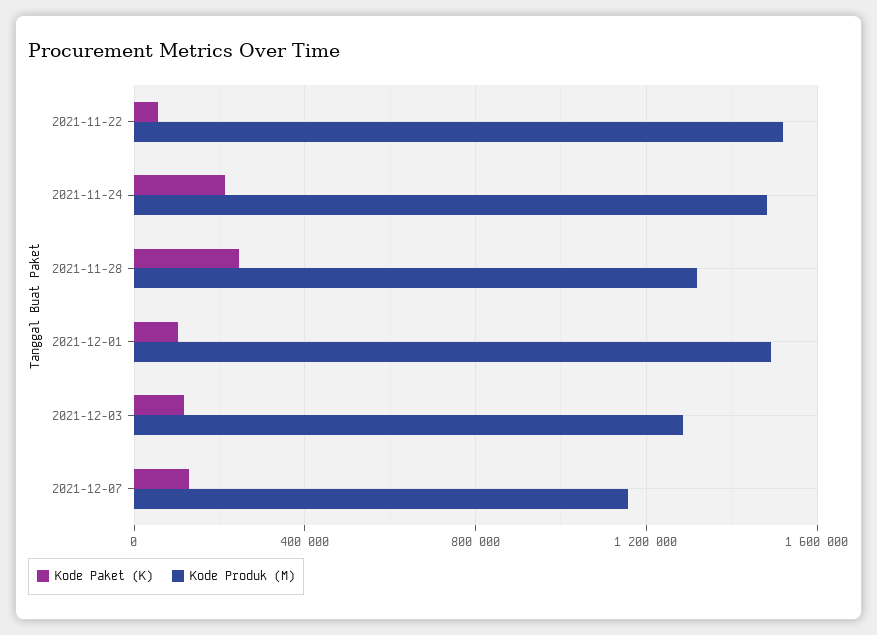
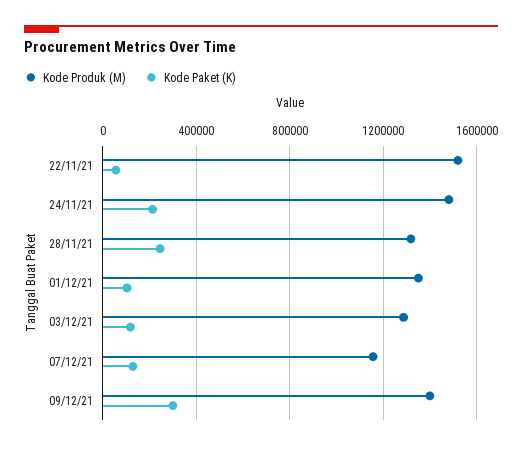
Kode Produk (M), 2021-12-01: 1500000 -> 1350000
Kode Produk (M), 09/12/21: none -> 1400000
Kode Paket (K), 09/12/21: none -> 300000

